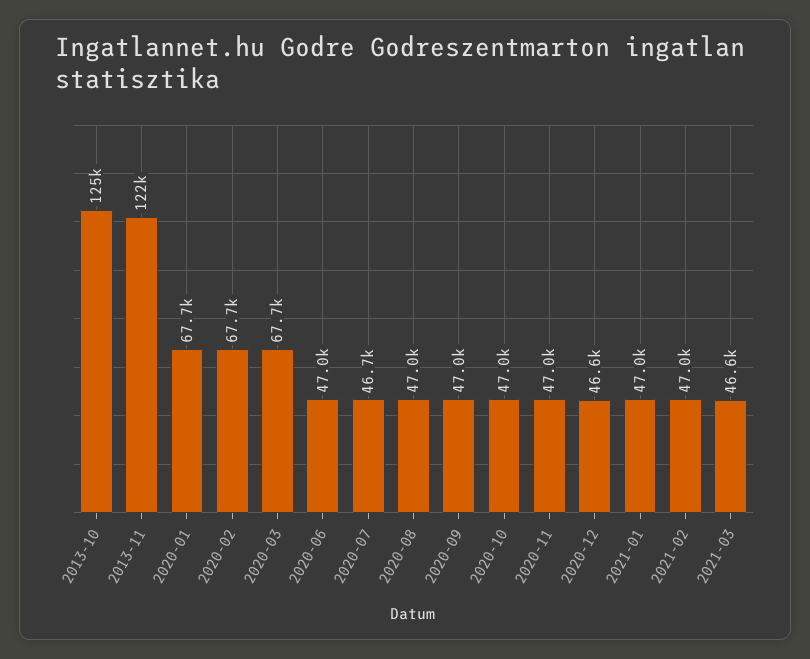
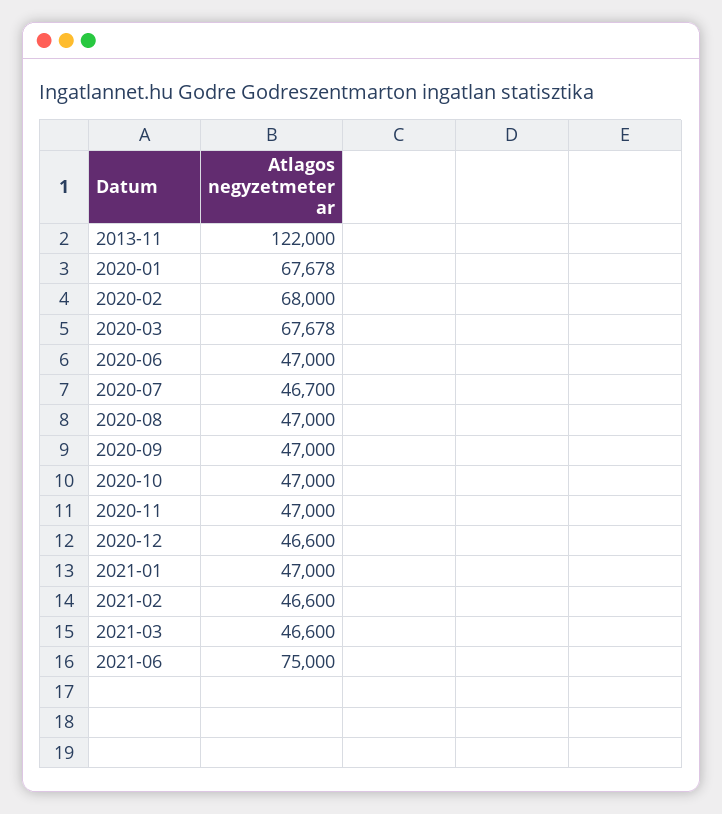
2013-10: 125000 -> none
2020-02: 67700 -> 68000
2021-02: 47000 -> 46600
2021-06: none -> 75000

